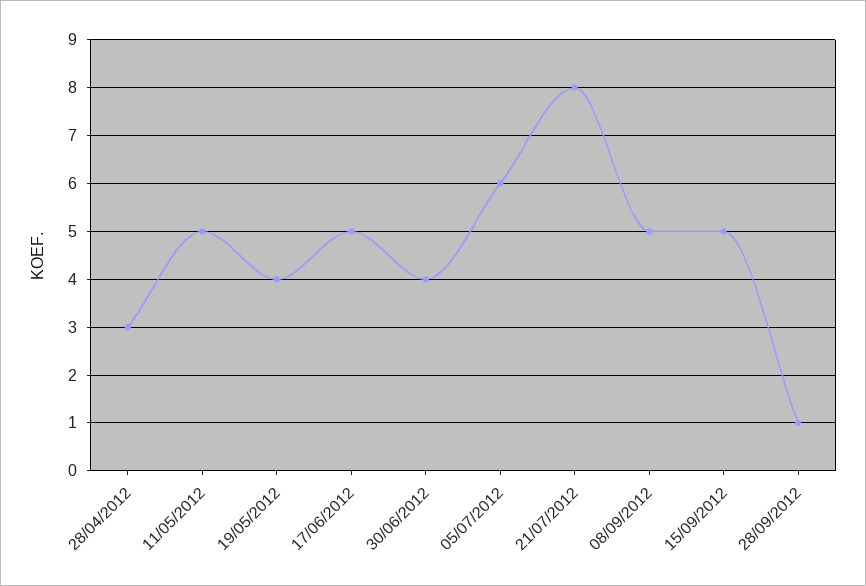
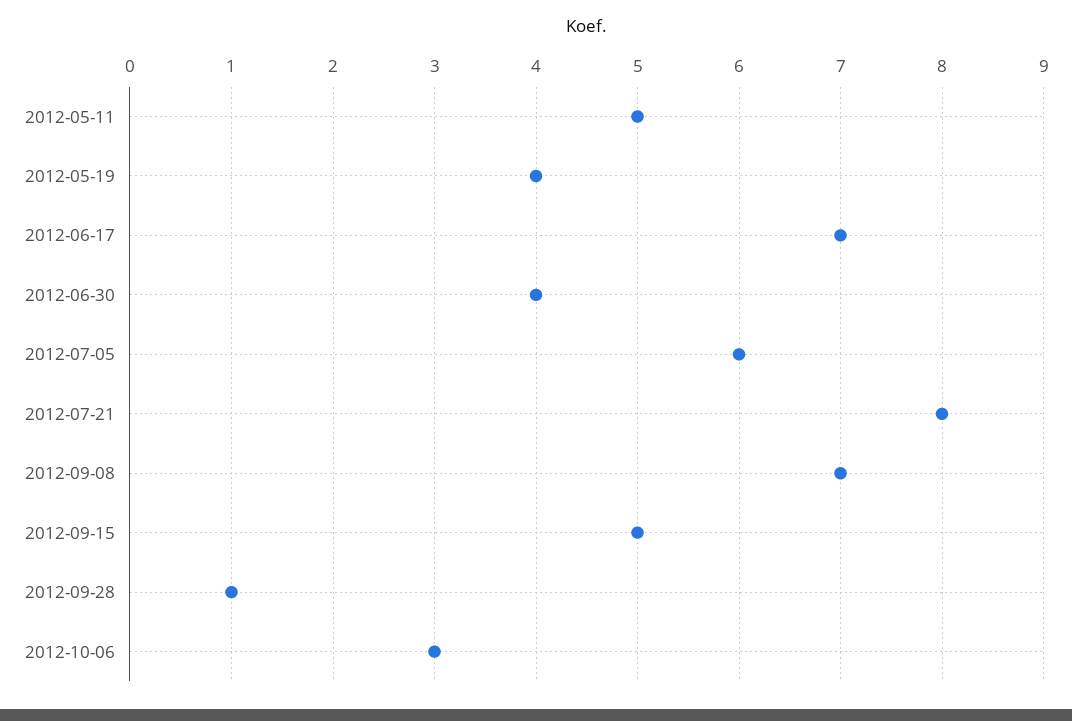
28/04/2012: 3 -> none
17/06/2012: 5 -> 7
08/09/2012: 5 -> 7
2012-10-06: none -> 3

